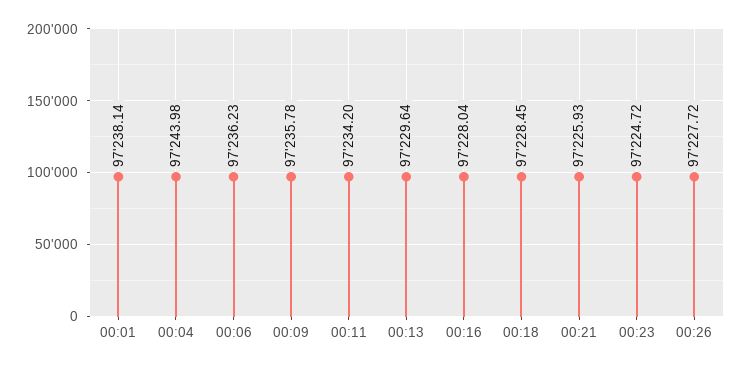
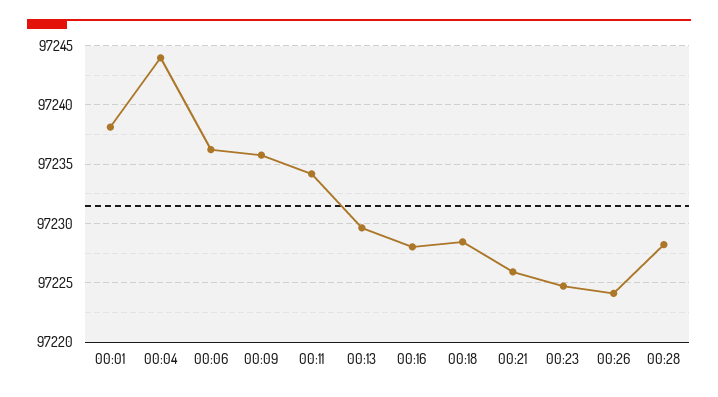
00:26: 97227.72 -> 97224
00:28: none -> 97228

